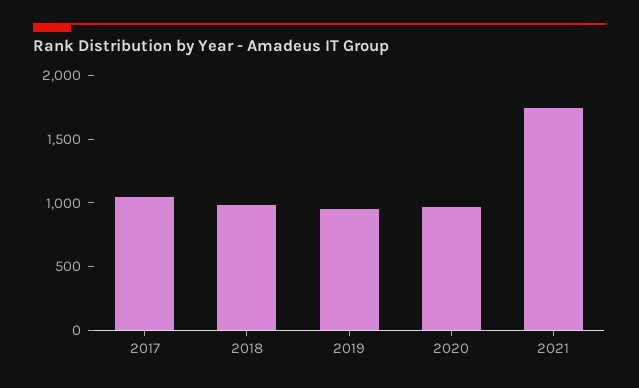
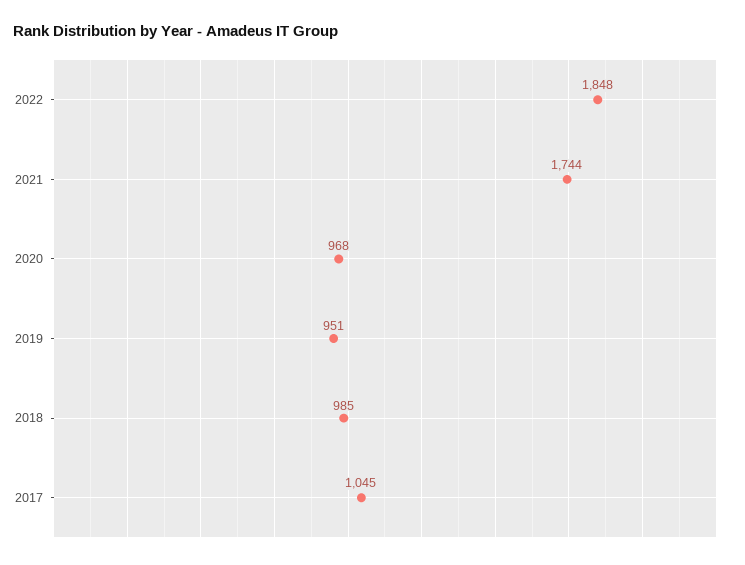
2022: none -> 1848

